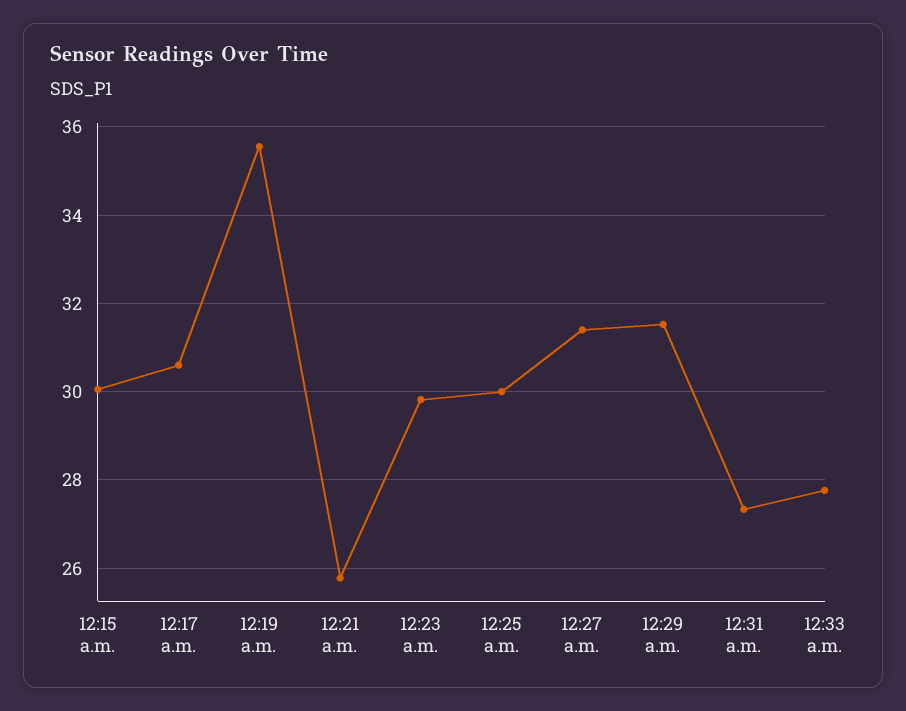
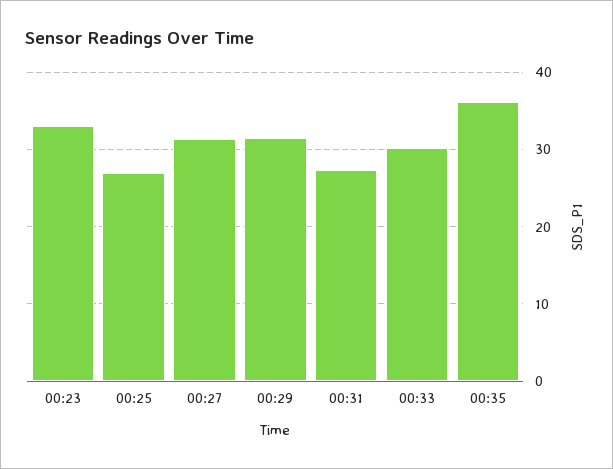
12:15 a.m.: 30 -> none
12:17 a.m.: 30.6 -> none
12:19 a.m.: 35.6 -> none
12:21 a.m.: 25.8 -> none
12:23 a.m.: 29.8 -> 33
12:25 a.m.: 30 -> 27
12:33 a.m.: 27.8 -> 30
00:35: none -> 36

